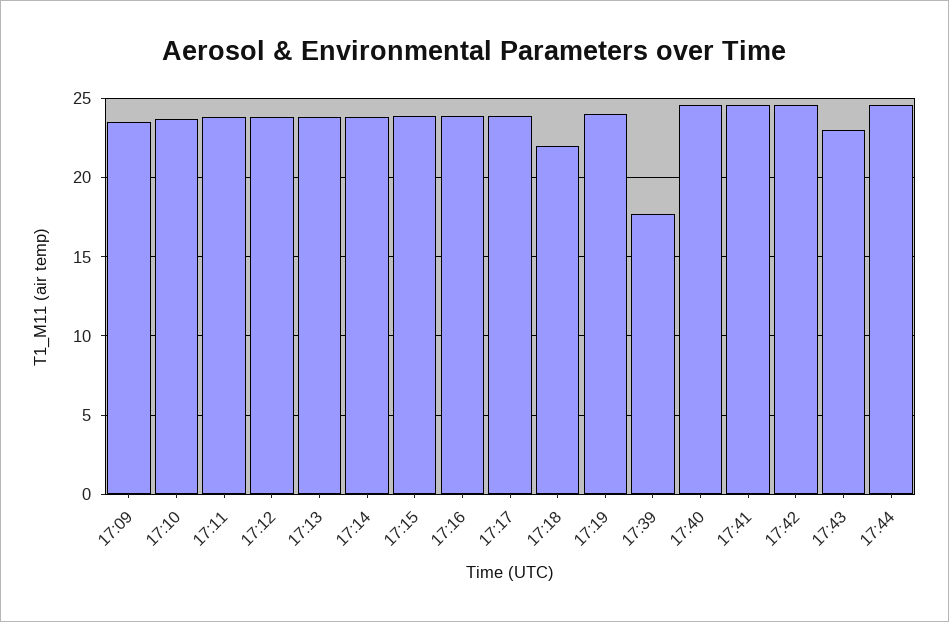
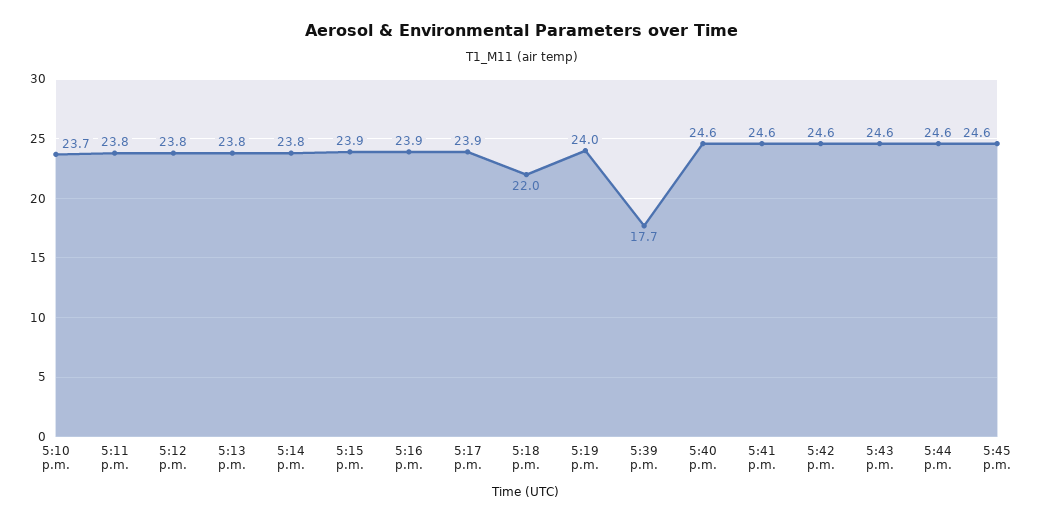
17:09: 23.5 -> none
17:43: 23 -> 24.6
5:45 p.m.: none -> 24.6

